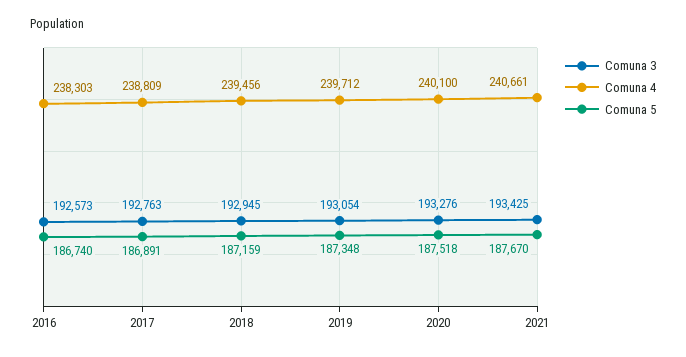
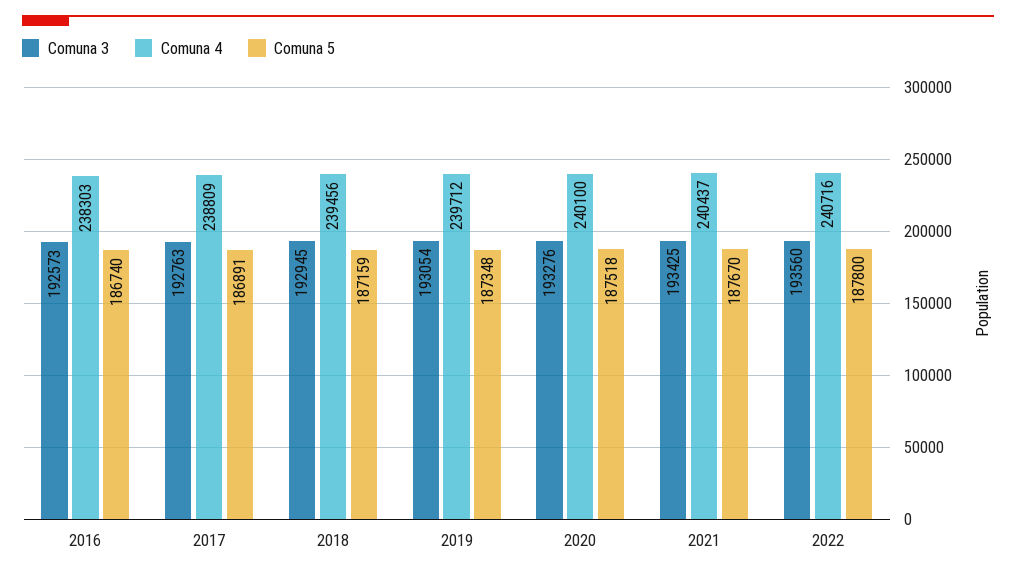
Comuna 4, 2021: 240661 -> 240437
Comuna 3, 2022: none -> 193560
Comuna 4, 2022: none -> 240716
Comuna 5, 2022: none -> 187800

